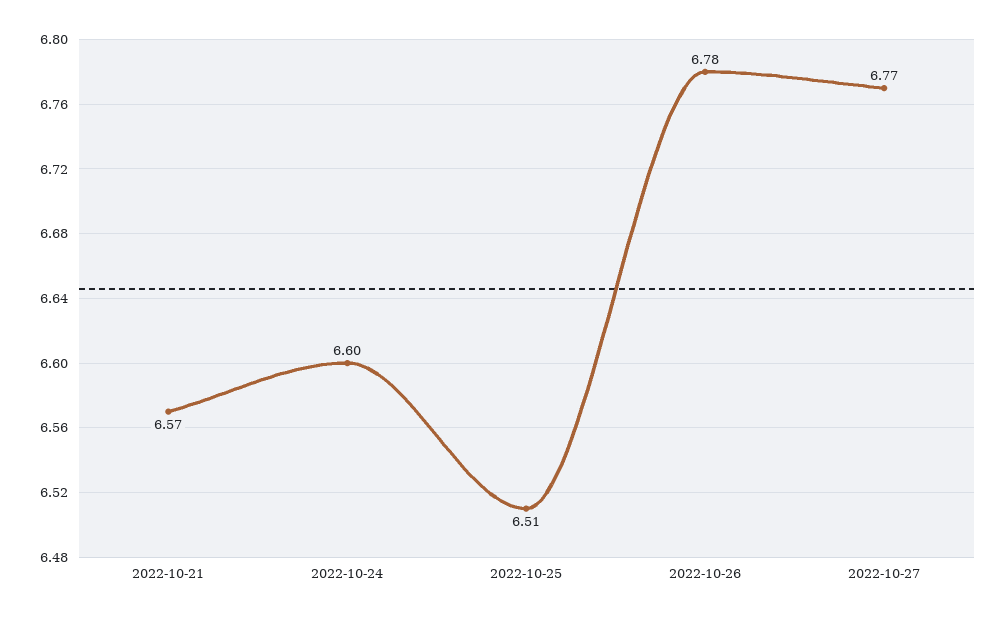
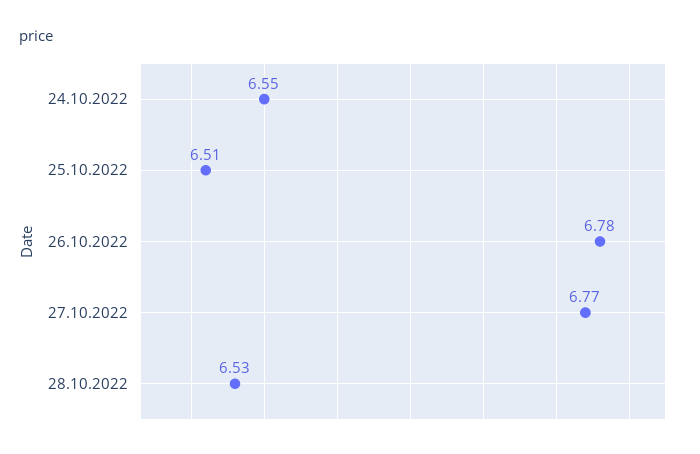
2022-10-21: 6.57 -> none
2022-10-24: 6.6 -> 6.55
28.10.2022: none -> 6.53

